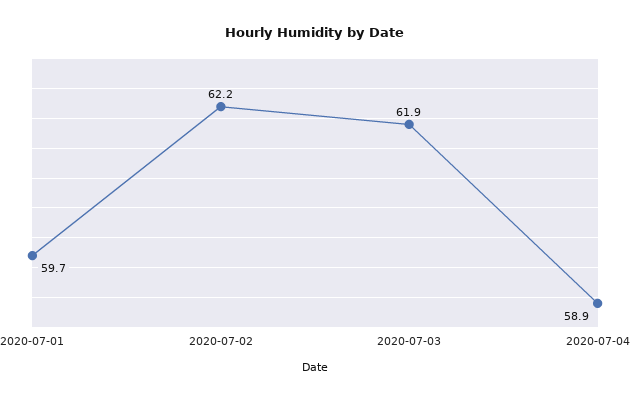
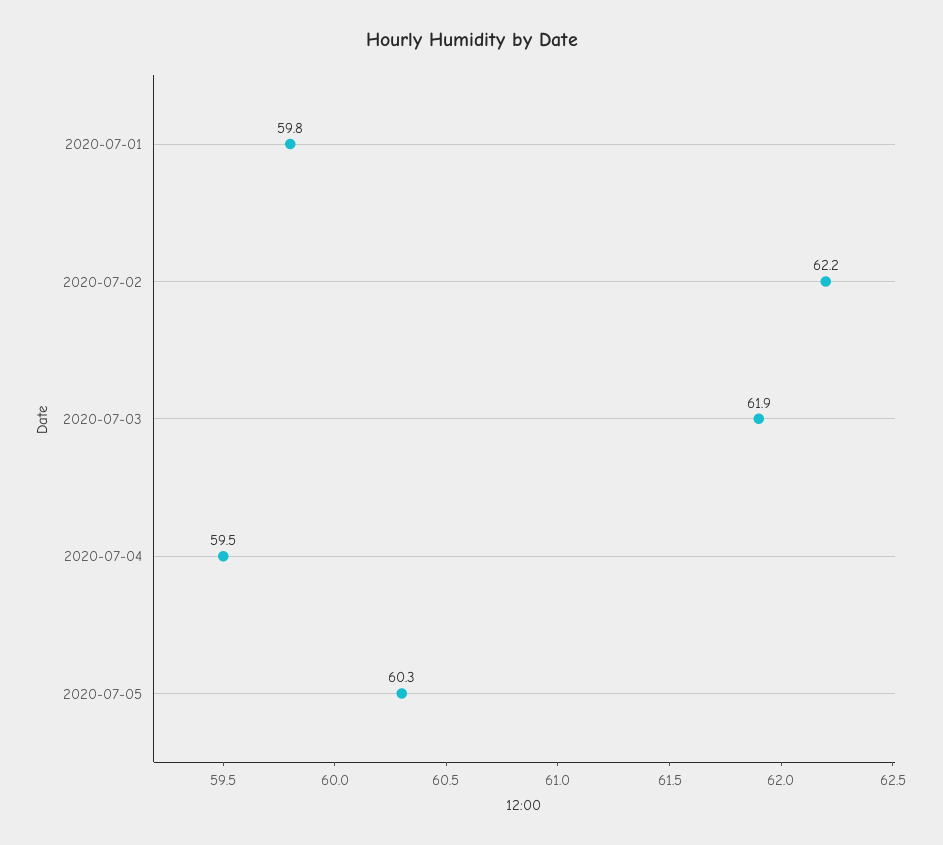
2020-07-01: 59.7 -> 59.8
2020-07-04: 58.9 -> 59.5
2020-07-05: none -> 60.3

